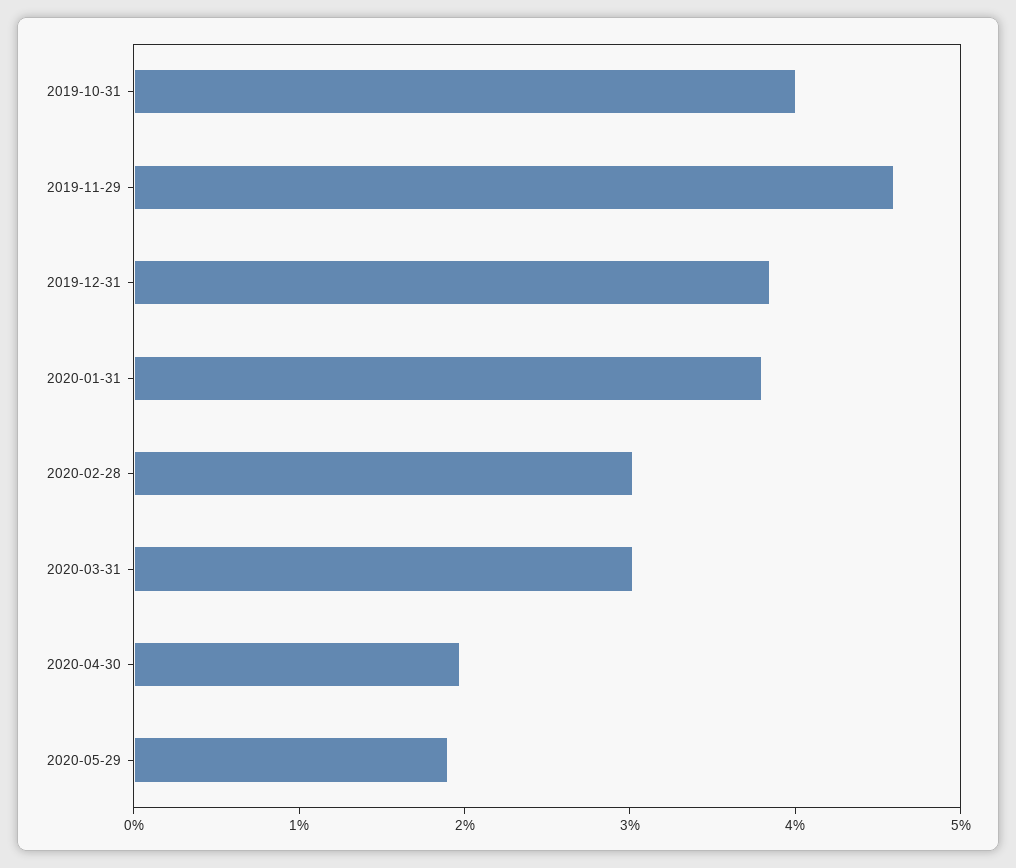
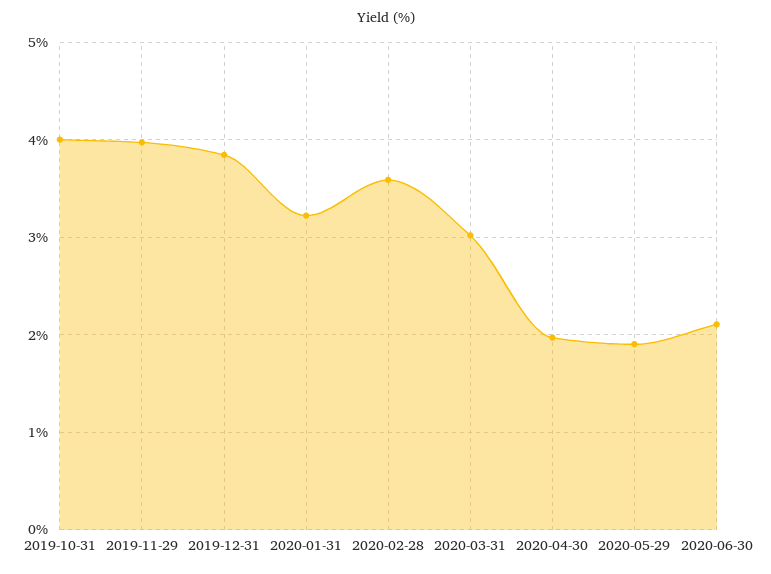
2019-11-29: 4.6 -> 4
2020-01-31: 3.8 -> 3.2
2020-02-28: 3 -> 3.6
2020-06-30: none -> 2.1

